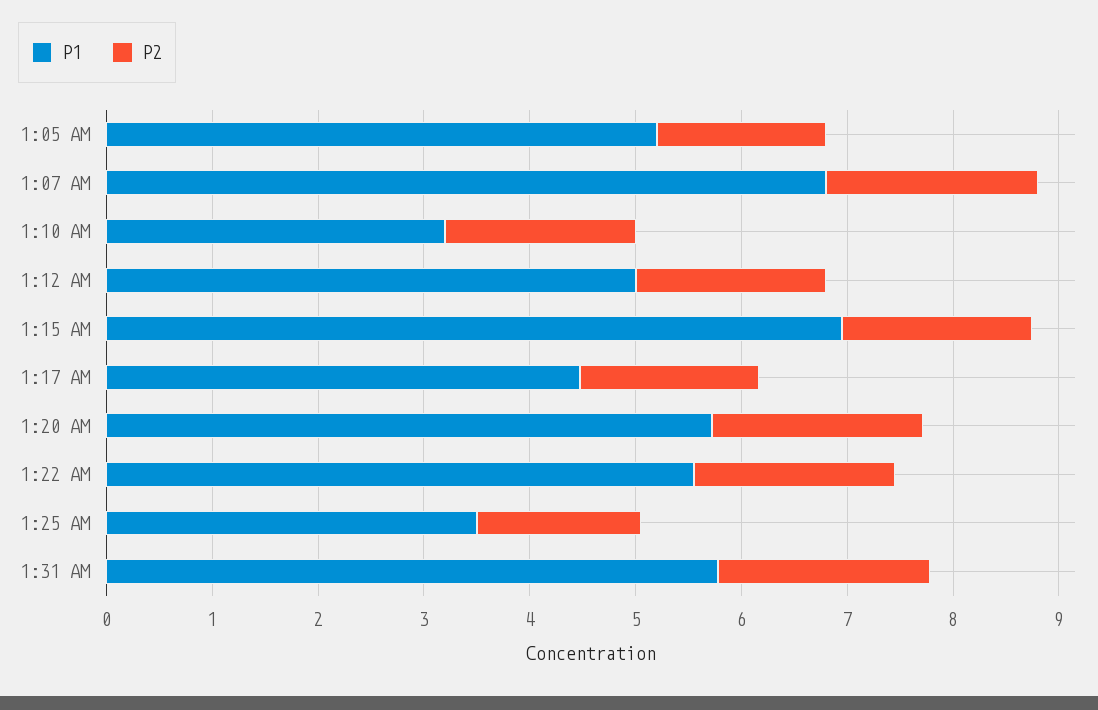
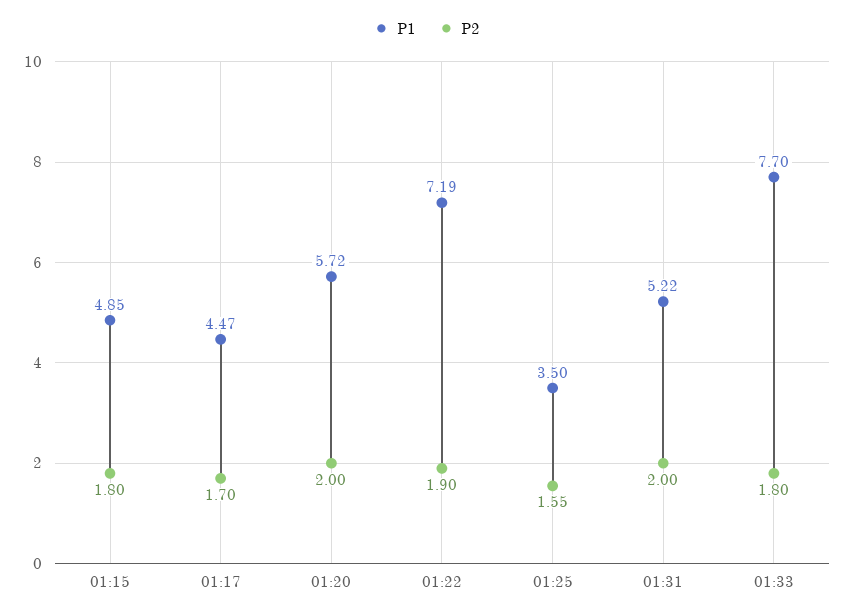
P1, 1:05 AM: 5.2 -> none
P2, 1:05 AM: 1.6 -> none
P1, 1:07 AM: 6.8 -> none
P2, 1:07 AM: 2 -> none
P1, 1:10 AM: 3.2 -> none
P2, 1:10 AM: 1.8 -> none
P1, 1:12 AM: 5 -> none
P2, 1:12 AM: 1.8 -> none
P1, 1:15 AM: 7 -> 4.85
P1, 1:22 AM: 5.6 -> 7.19
P1, 1:31 AM: 5.8 -> 5.22
P1, 01:33: none -> 7.7
P2, 01:33: none -> 1.8

